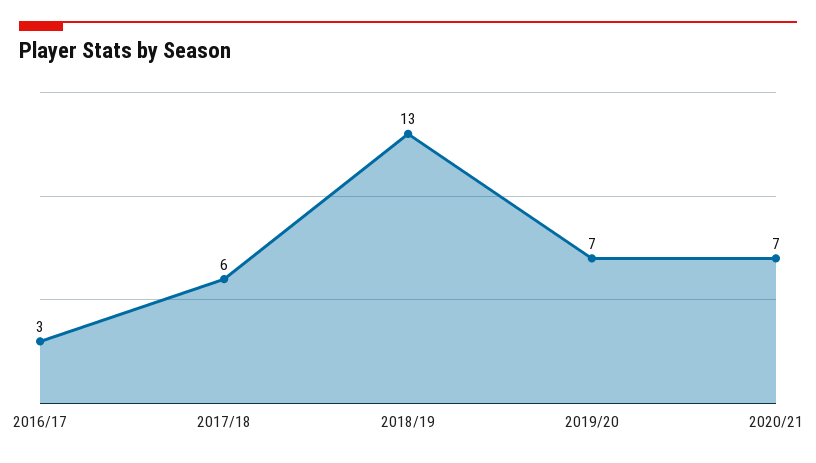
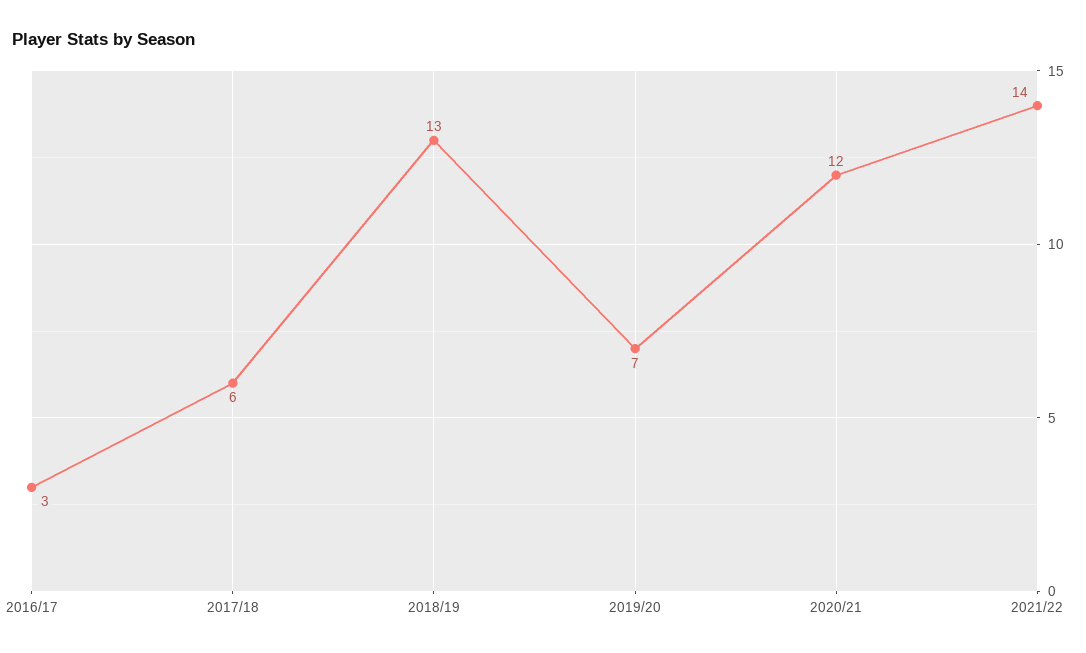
2020/21: 7 -> 12
2021/22: none -> 14

